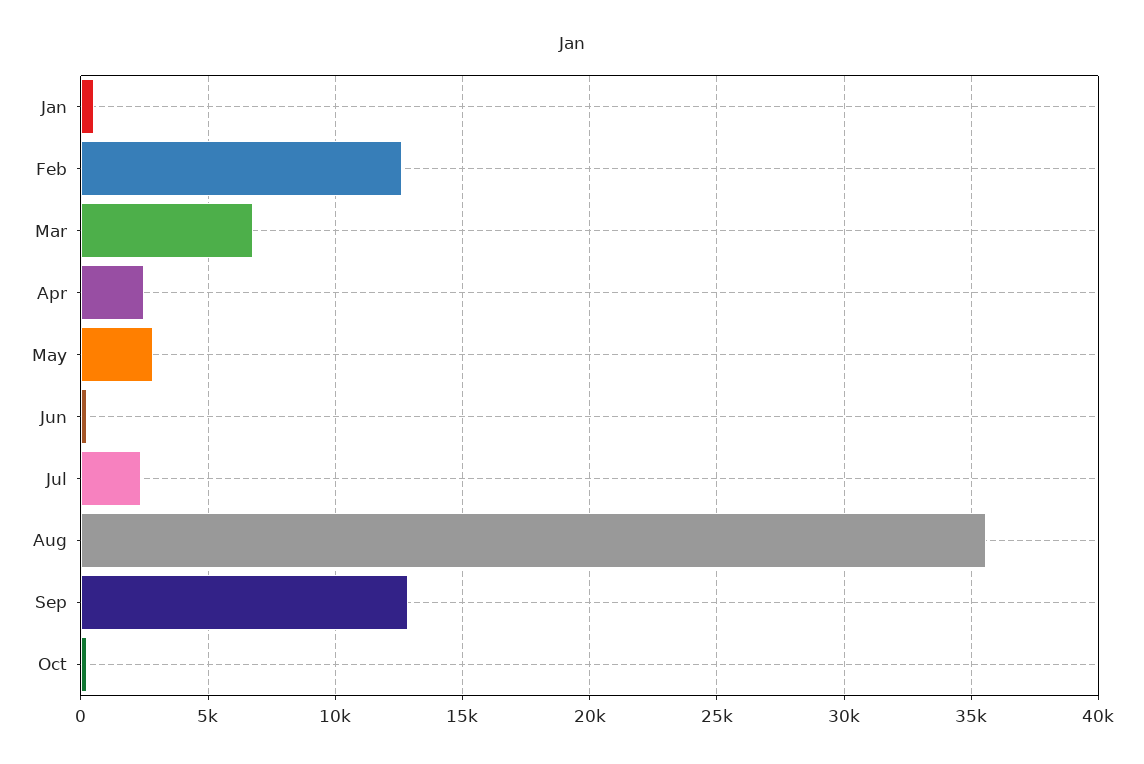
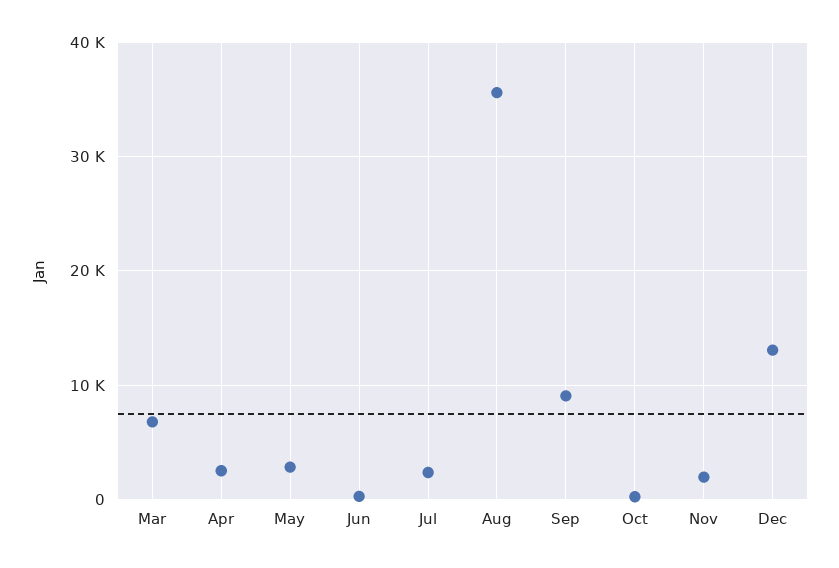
Jan: 500 -> none
Feb: 12500 -> none
Sep: 13000 -> 9000
Nov: none -> 2000
Dec: none -> 13000

